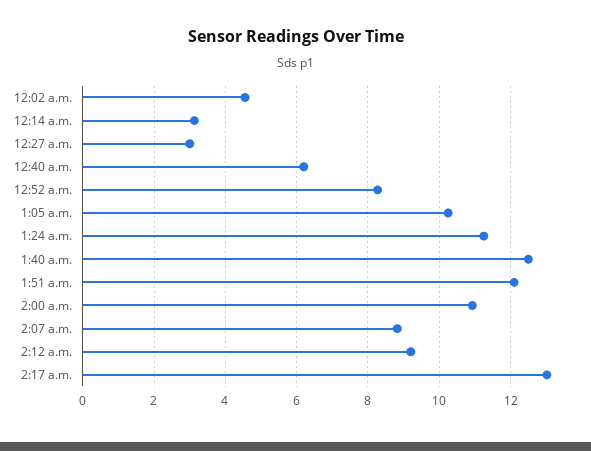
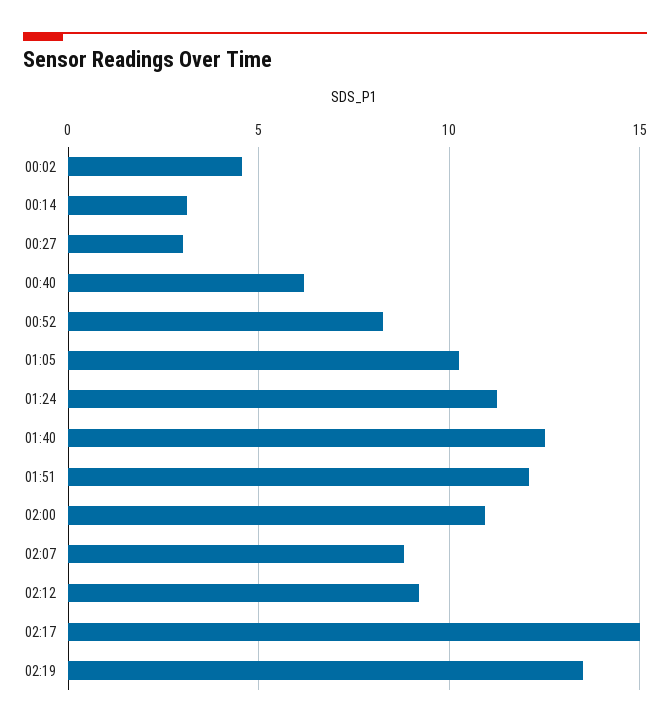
2:17 a.m.: 13 -> 15
02:19: none -> 13.5

